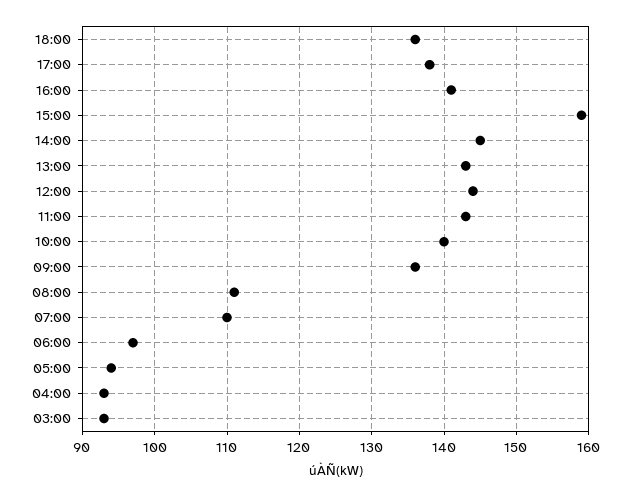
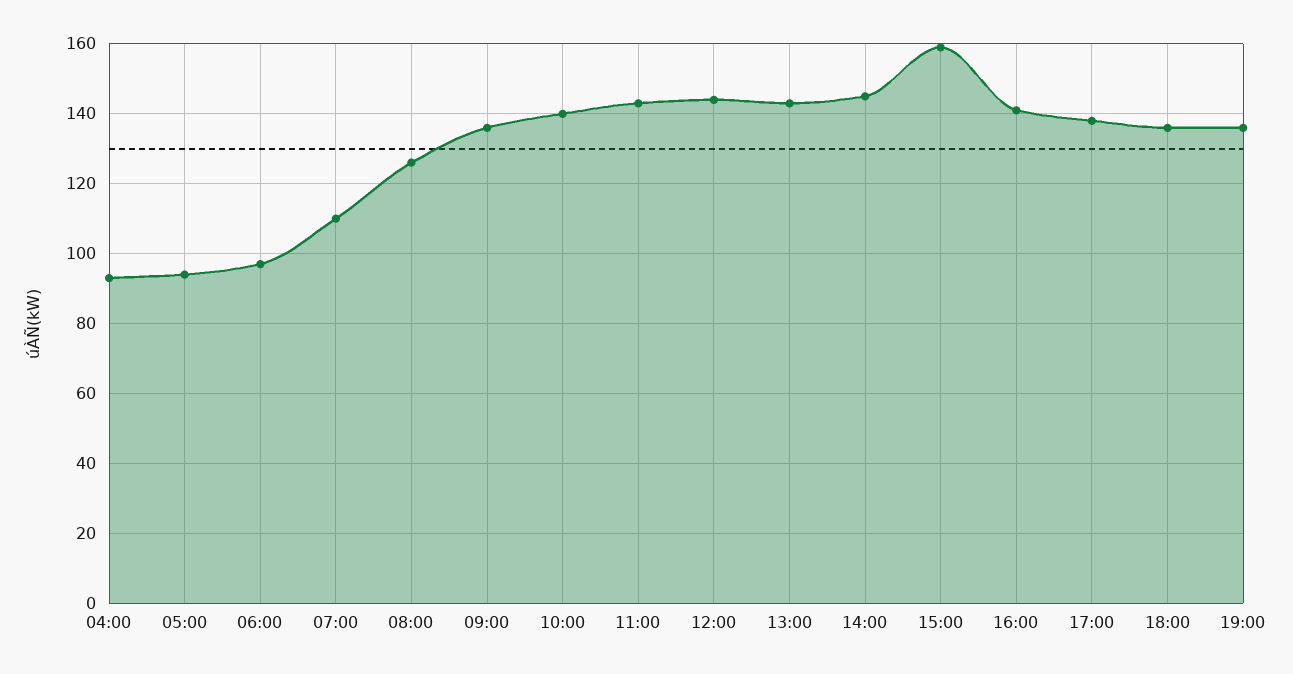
08:00: 111 -> 125
03:00: 93 -> none
19:00: none -> 135

